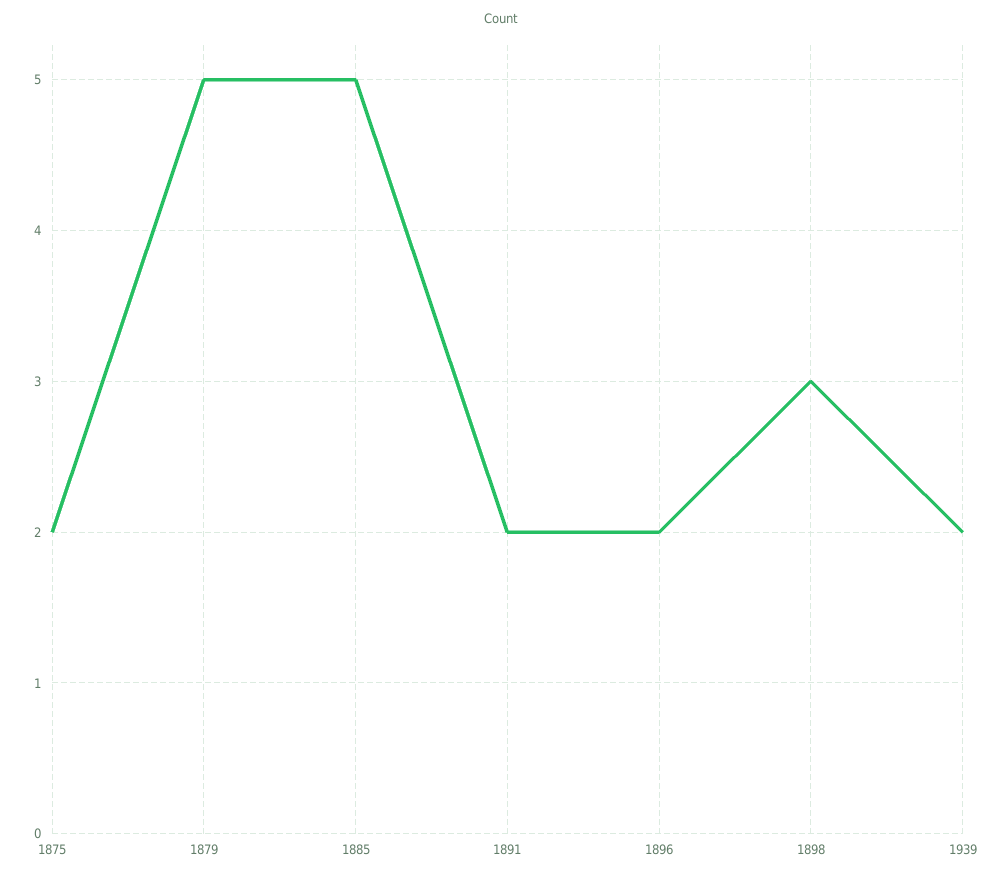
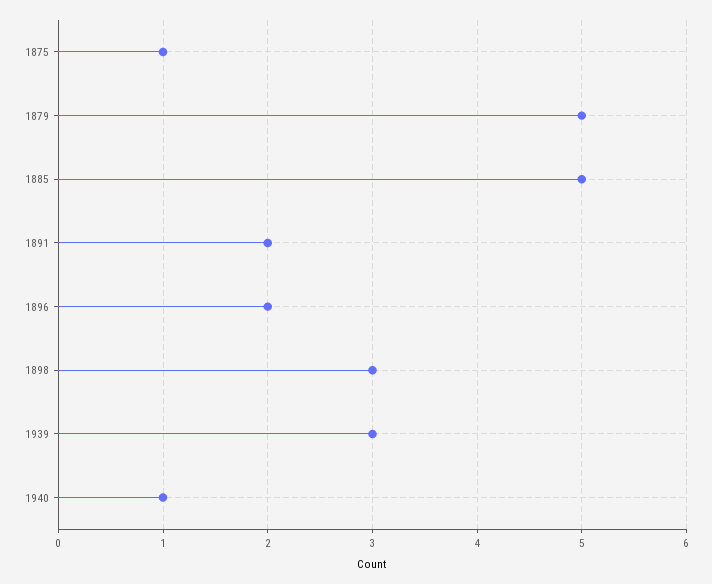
1875: 2 -> 1
1939: 2 -> 3
1940: none -> 1

